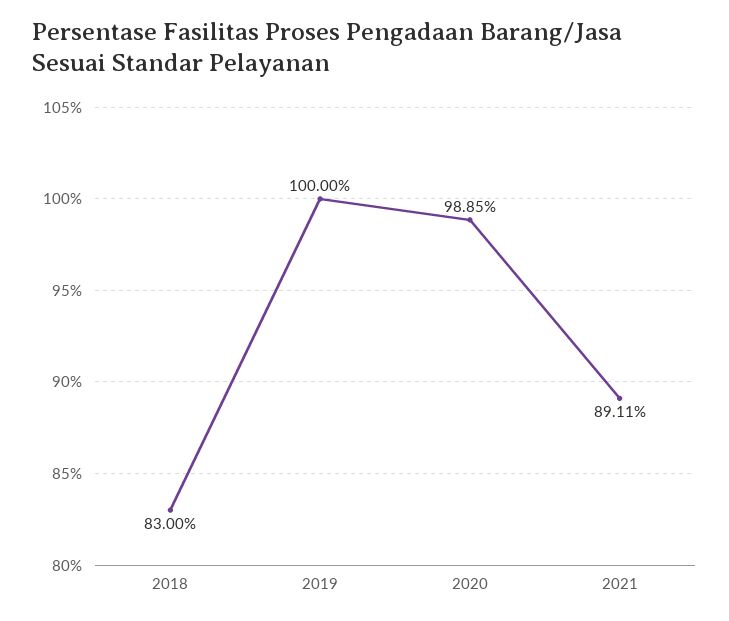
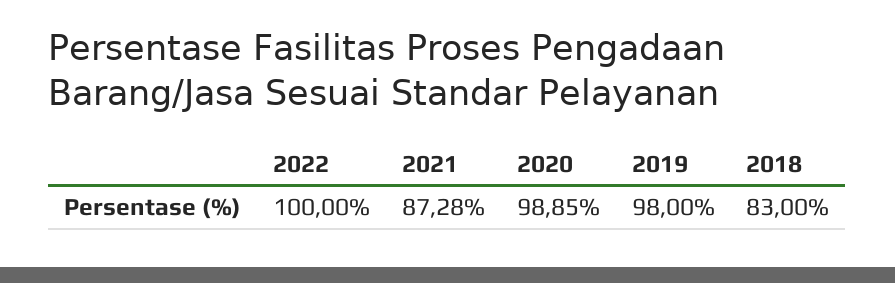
2019: 100 -> 98
2021: 89.11 -> 87.28
2022: none -> 100

